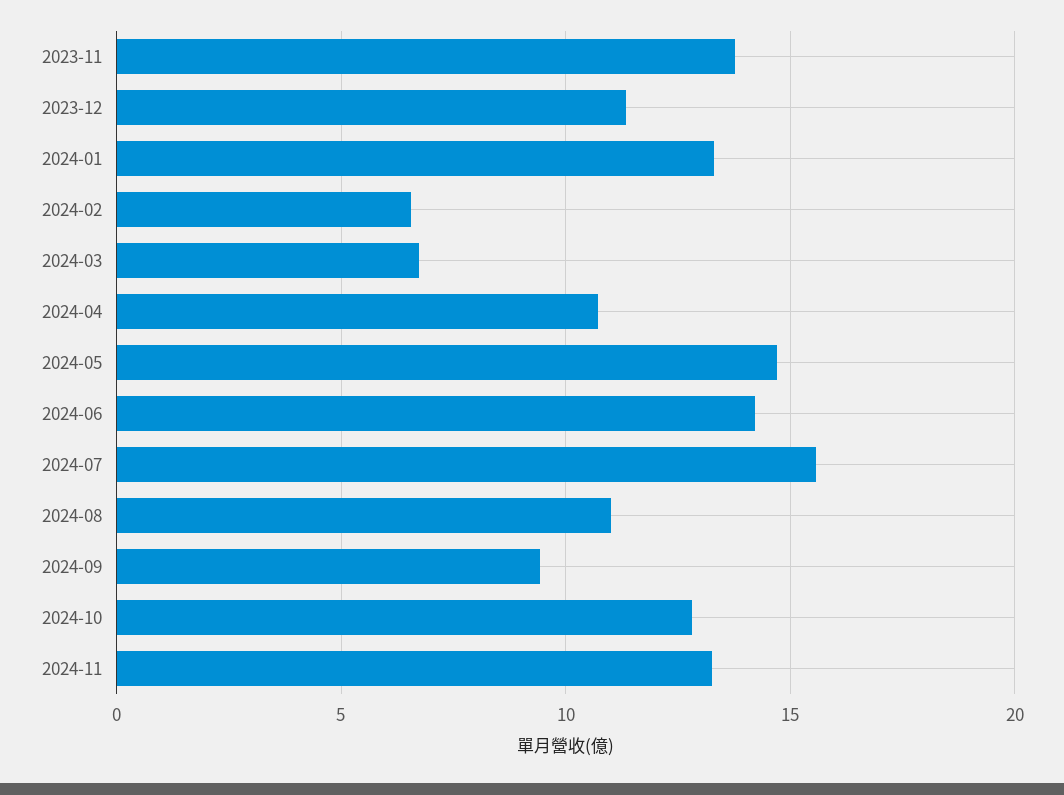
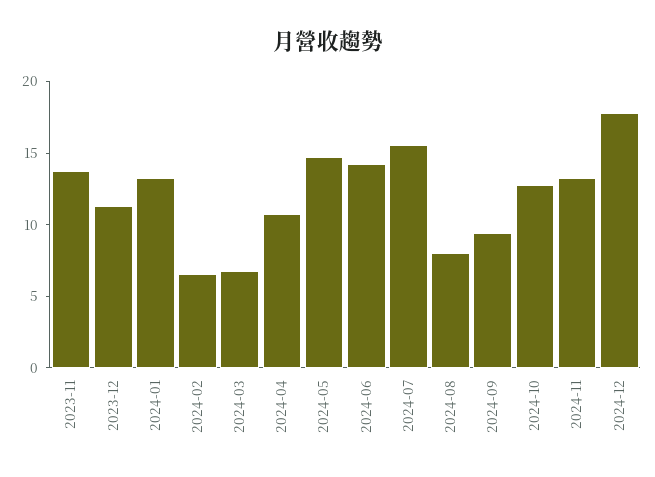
2024-08: 11 -> 8
2024-12: none -> 18

